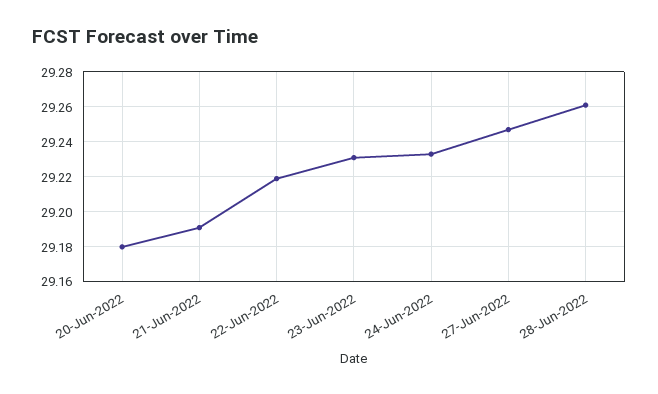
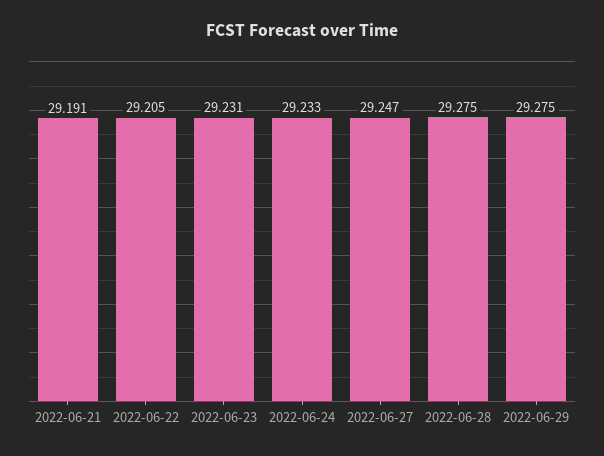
20-Jun-2022: 29.18 -> none
22-Jun-2022: 29.22 -> 29.205
28-Jun-2022: 29.26 -> 29.275
2022-06-29: none -> 29.275

